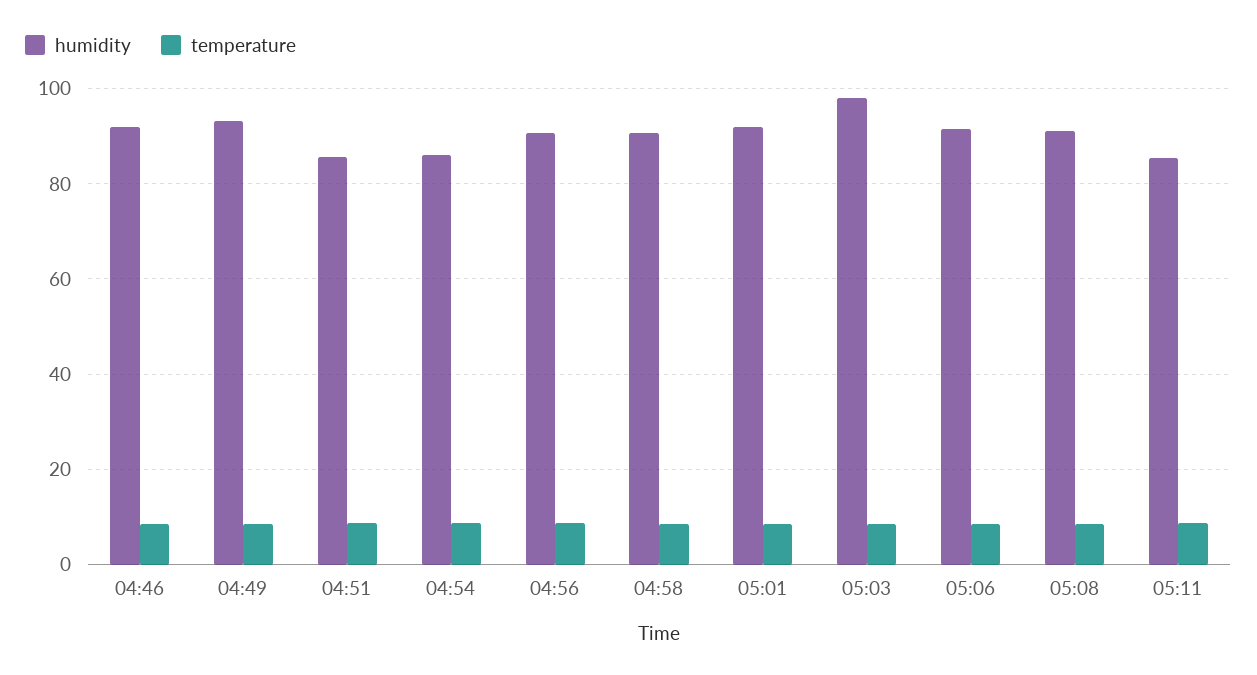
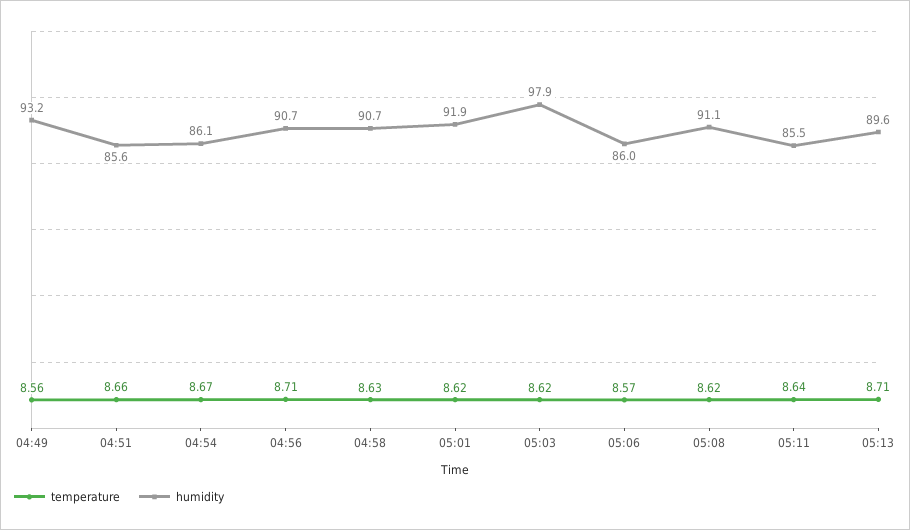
humidity, 04:46: 92 -> none
temperature, 04:46: 8 -> none
humidity, 05:06: 92 -> 86
temperature, 05:13: none -> 8.71
humidity, 05:13: none -> 89.6

